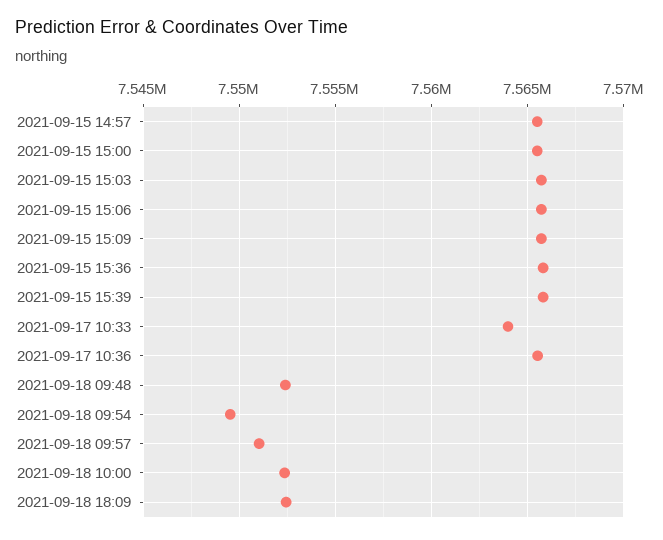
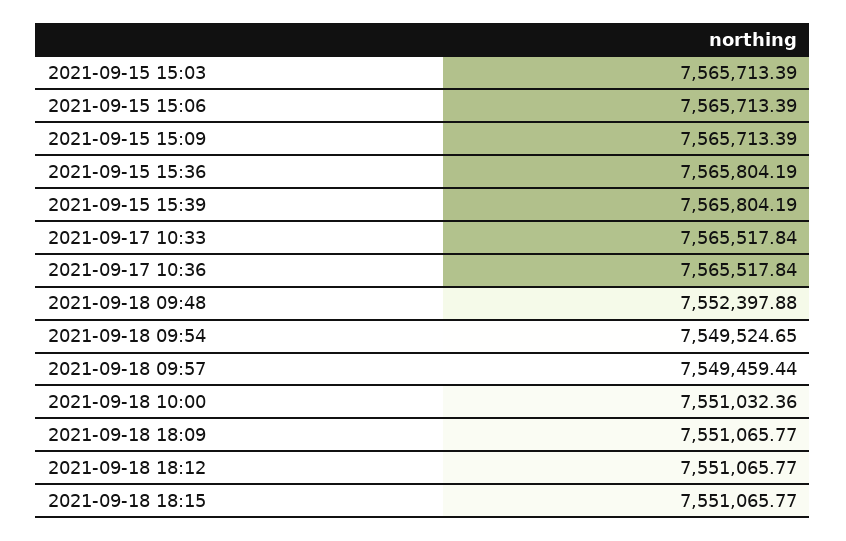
2021-09-15 14:57: 7565500 -> none
2021-09-15 15:00: 7565500 -> none
2021-09-17 10:33: 7564000 -> 7565517.84
2021-09-18 09:57: 7551000 -> 7549459.44
2021-09-18 10:00: 7552500 -> 7551032.36
2021-09-18 18:09: 7552500 -> 7551065.77
2021-09-18 18:12: none -> 7551065.77
2021-09-18 18:15: none -> 7551065.77

